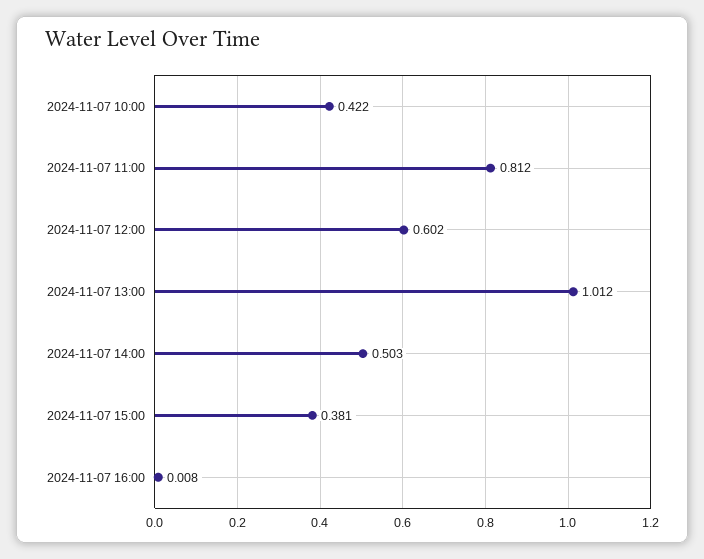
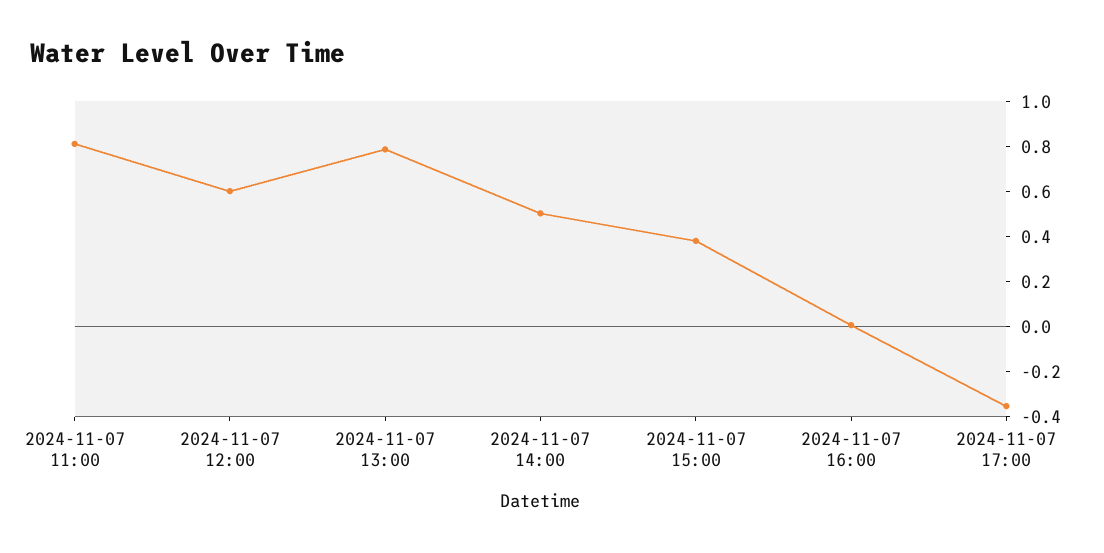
2024-11-07 10:00: 0.422 -> none
2024-11-07 13:00: 1.012 -> 0.8
2024-11-07 17:00: none -> -0.35

